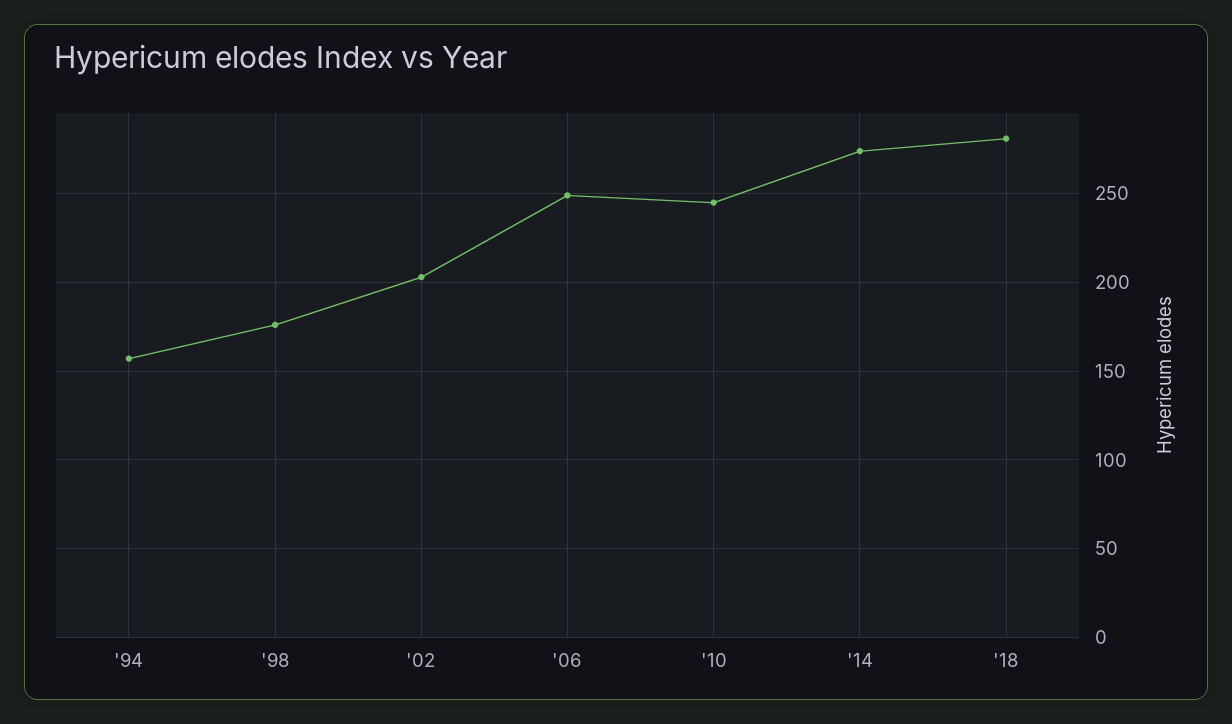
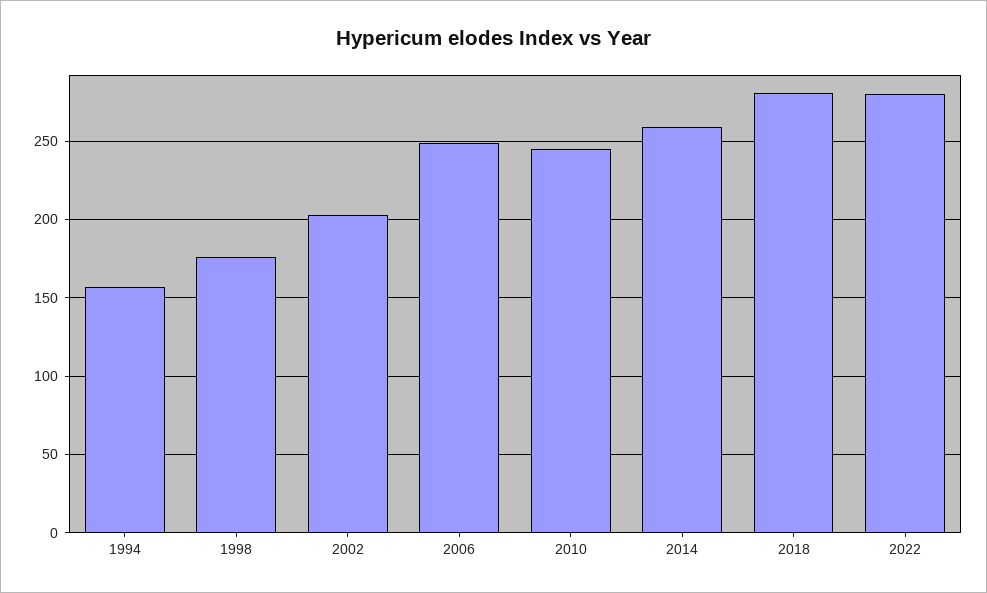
'14: 275 -> 260
2022: none -> 280

